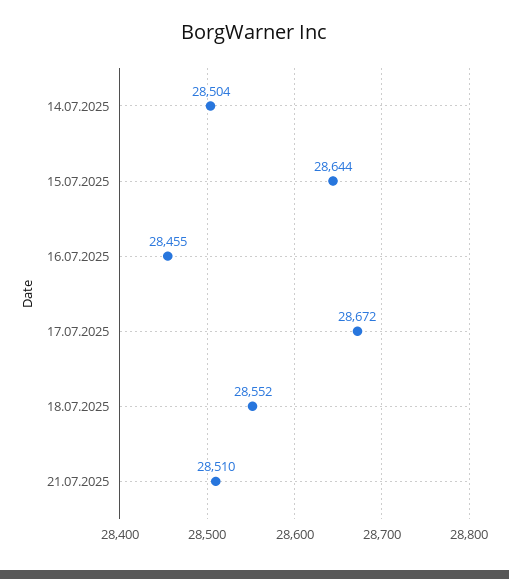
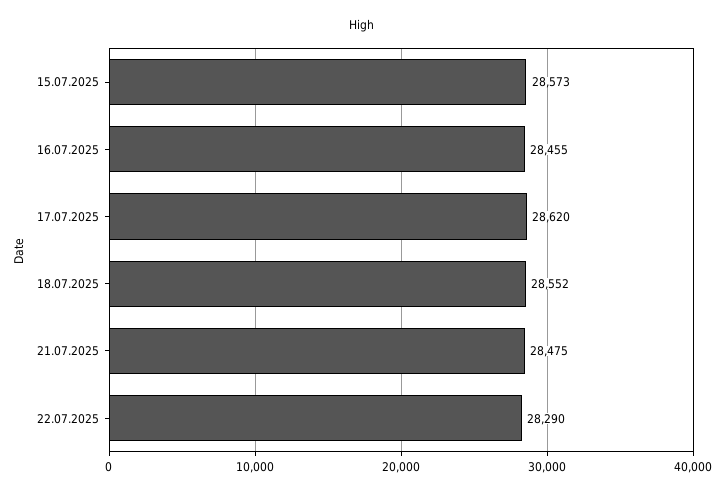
14.07.2025: 28504 -> none
15.07.2025: 28644 -> 28573
17.07.2025: 28672 -> 28620
21.07.2025: 28510 -> 28475
22.07.2025: none -> 28290

